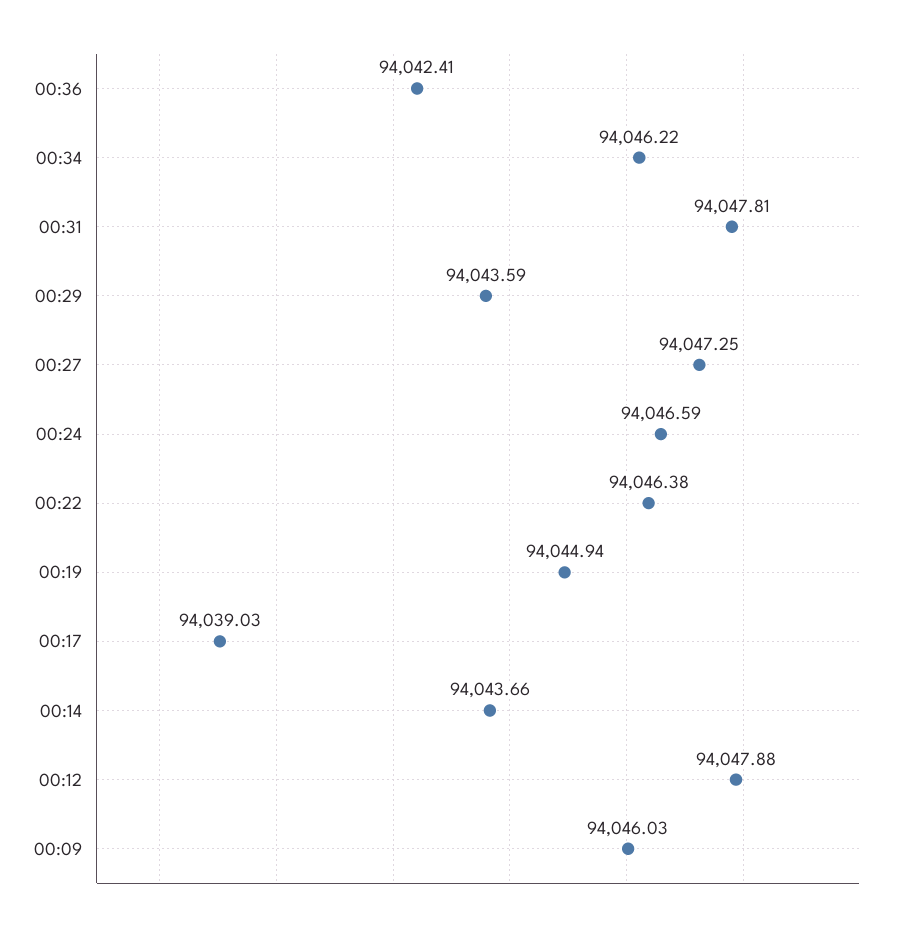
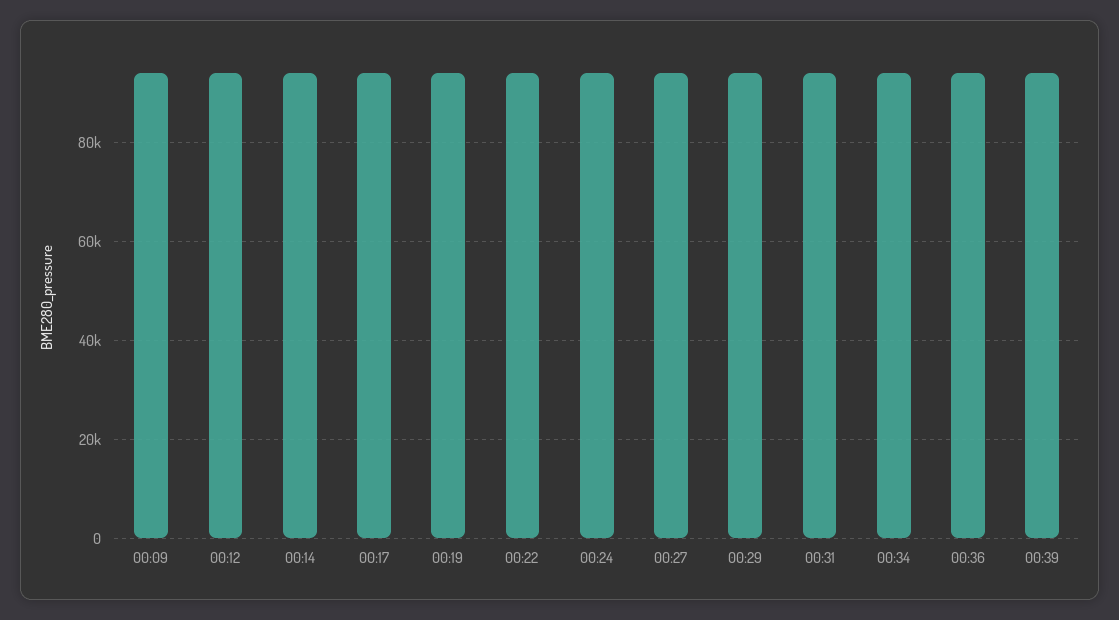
00:39: none -> 94000

